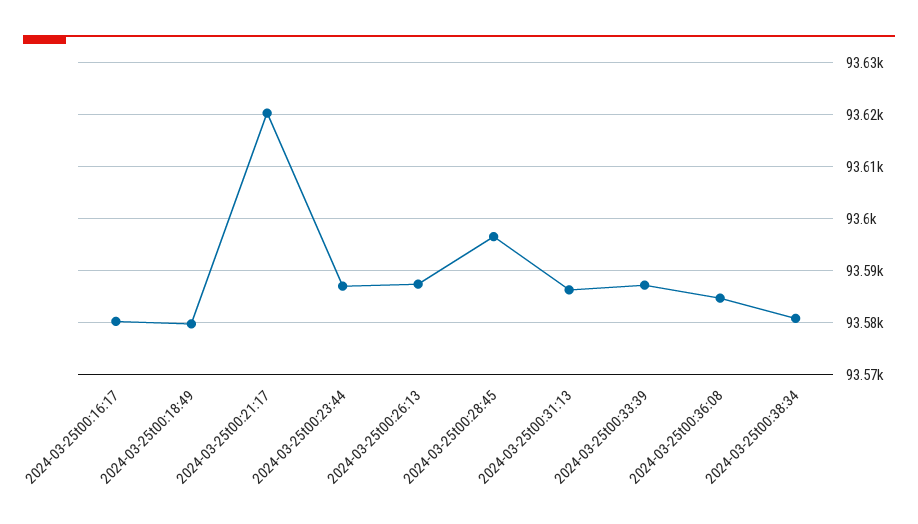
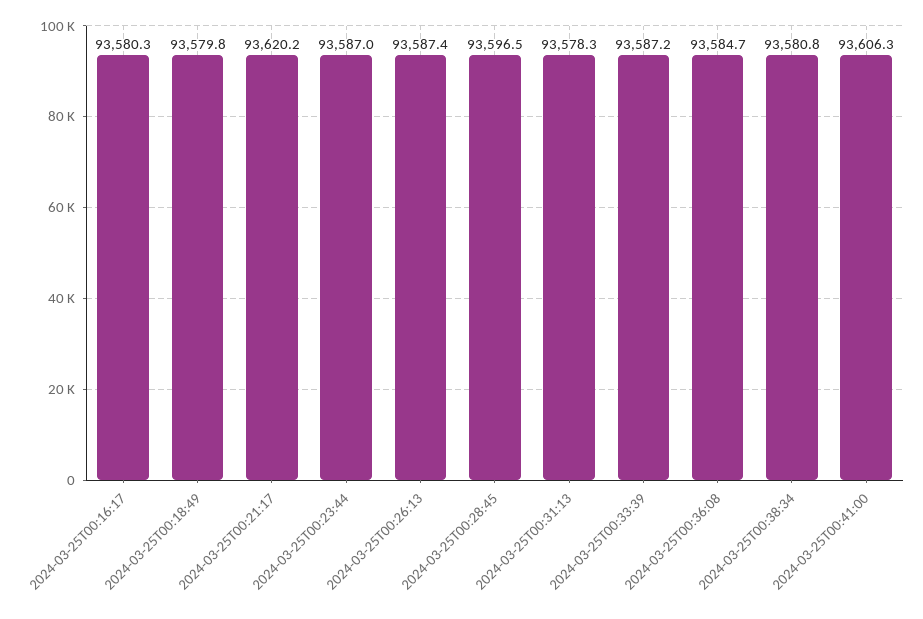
2024-03-25t00:31:13: 93586 -> 93578.3
2024-03-25T00:41:00: none -> 93606.3

